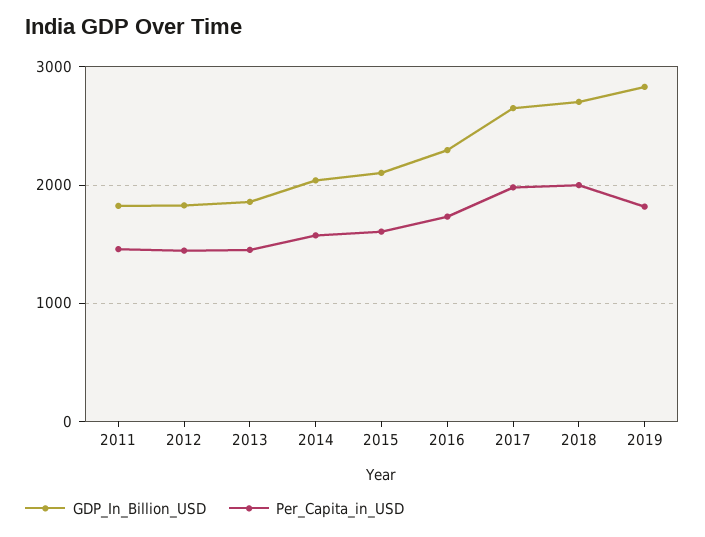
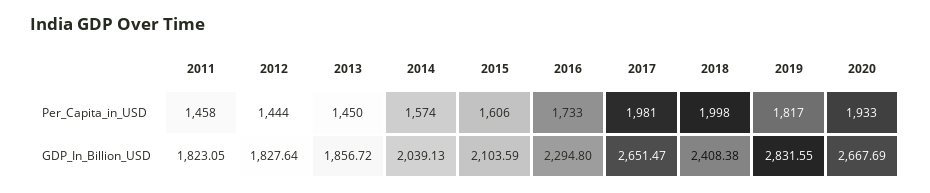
GDP_In_Billion_USD, 2018: 2700 -> 2408.38
Per_Capita_in_USD, 2020: none -> 1933
GDP_In_Billion_USD, 2020: none -> 2667.69

